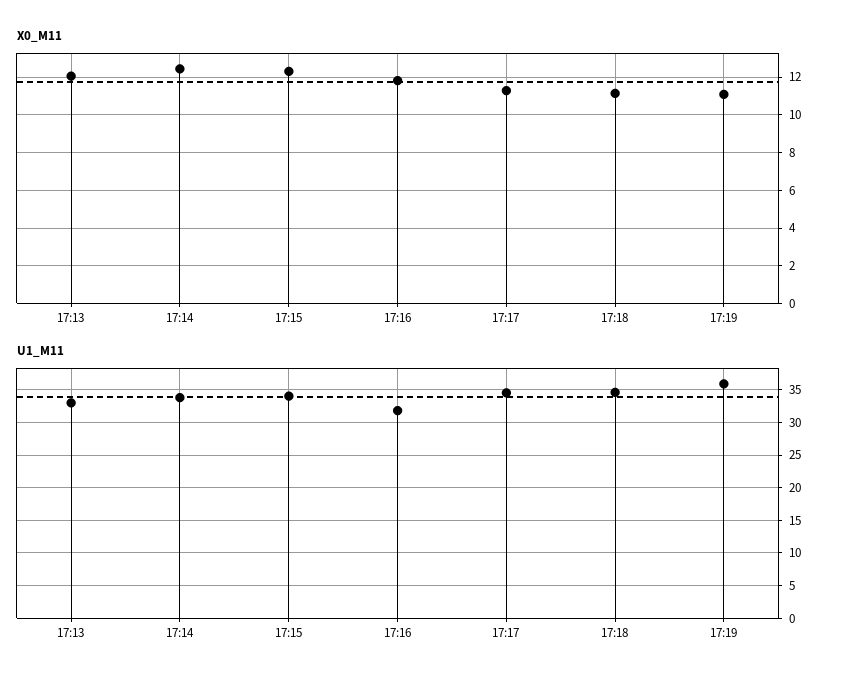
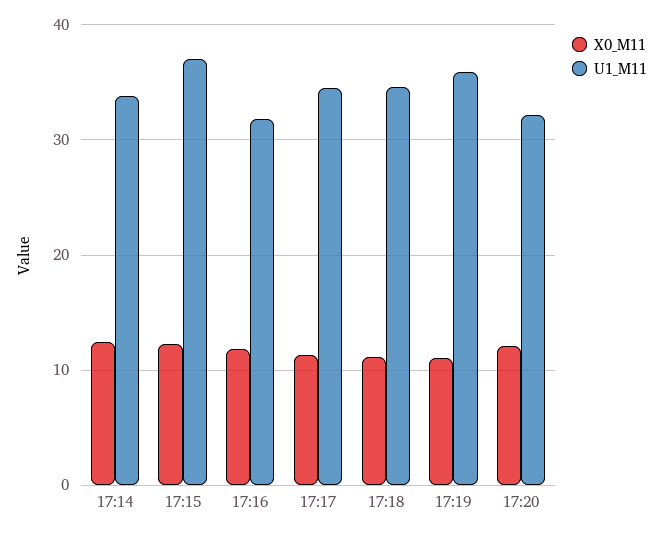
X0_M11, 17:13: 12 -> none
U1_M11, 17:13: 33 -> none
U1_M11, 17:15: 34 -> 37
X0_M11, 17:20: none -> 12
U1_M11, 17:20: none -> 32

